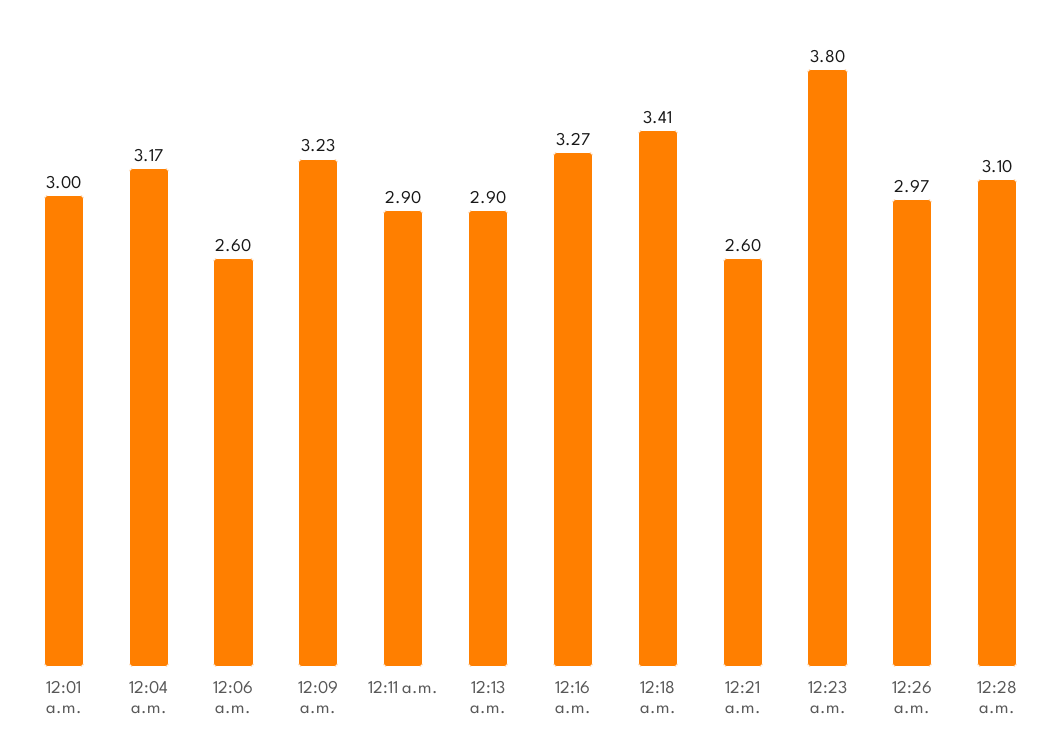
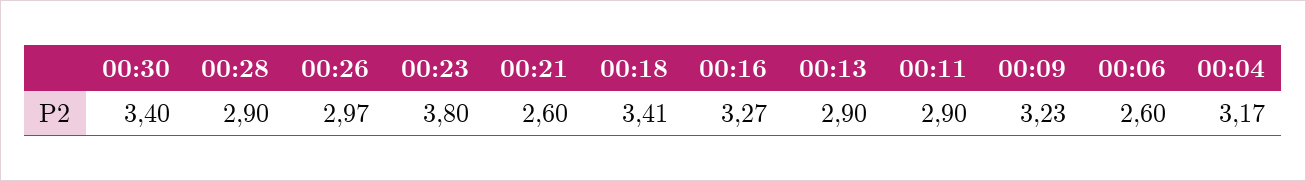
12:01 a.m.: 3 -> none
12:28 a.m.: 3.1 -> 2.9
00:30: none -> 3.4

